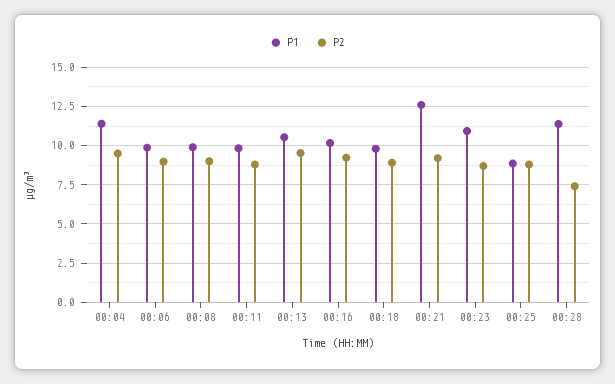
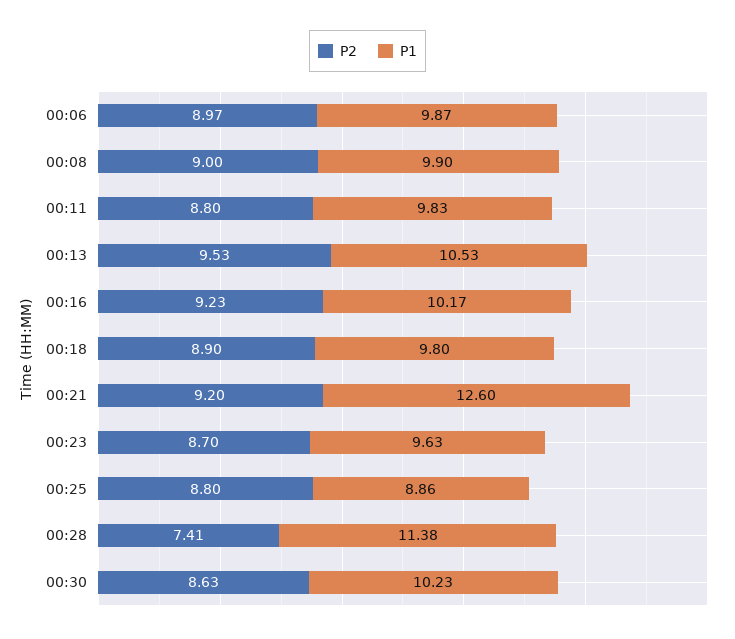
P1, 00:04: 11.5 -> none
P2, 00:04: 9.5 -> none
P1, 00:23: 11 -> 9.63
P2, 00:30: none -> 8.63
P1, 00:30: none -> 10.23

